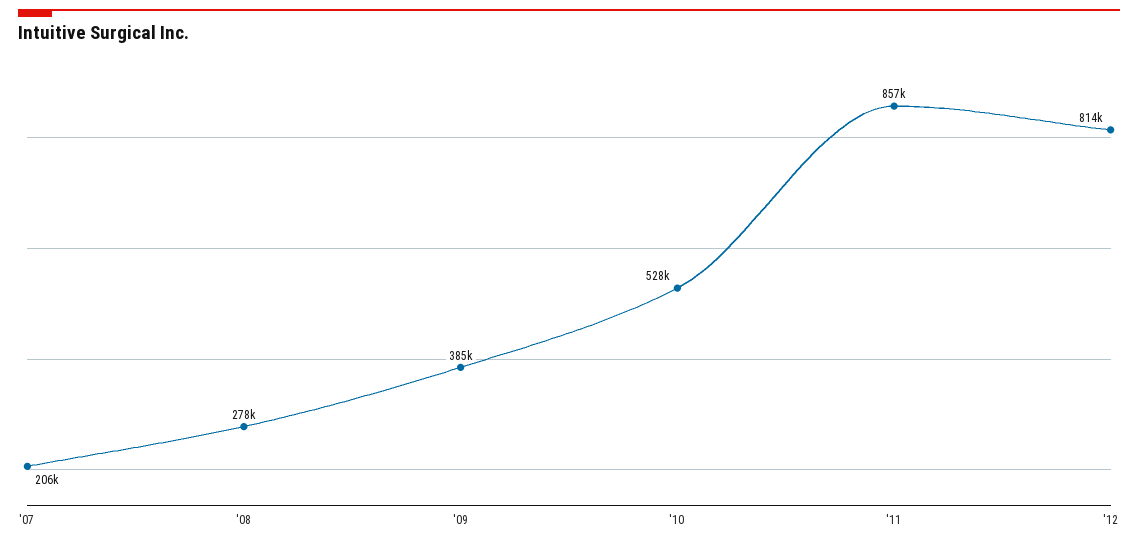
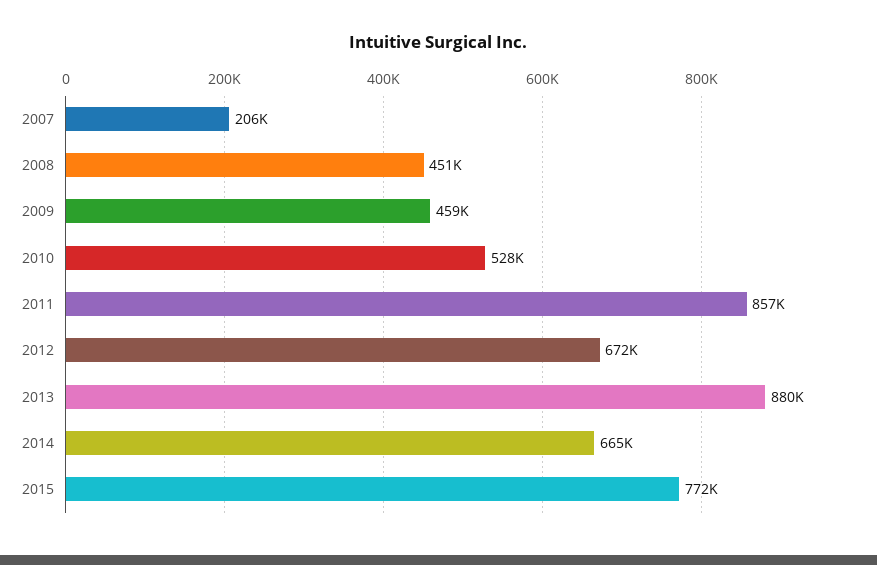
'08: 278000 -> 451000
'09: 385000 -> 459000
'12: 814000 -> 672000
2013: none -> 880000
2014: none -> 665000
2015: none -> 772000

